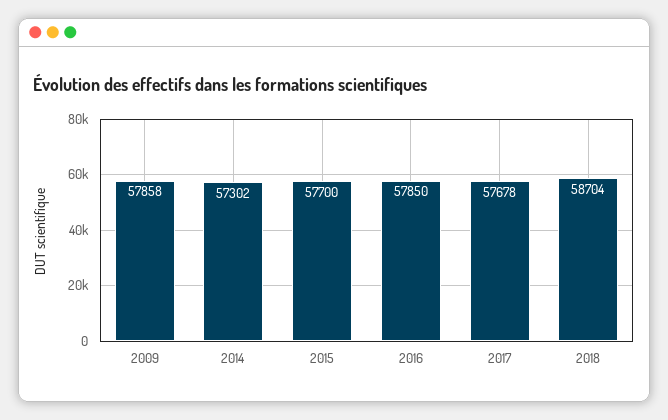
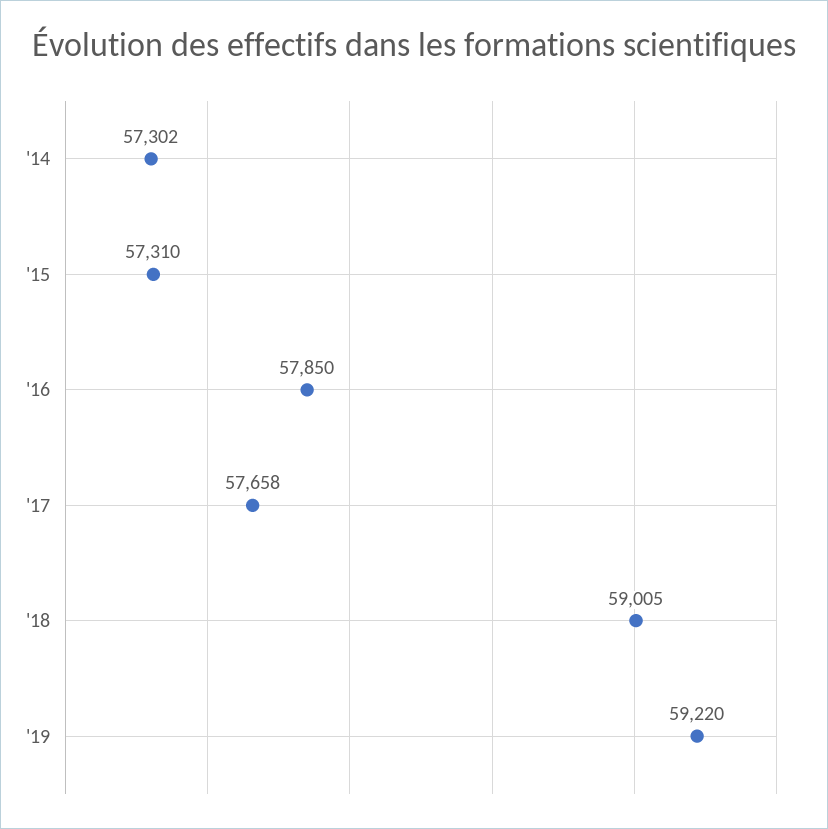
2009: 57858 -> none
2015: 57700 -> 57310
2017: 57678 -> 57658
2018: 58704 -> 59005
'19: none -> 59220

